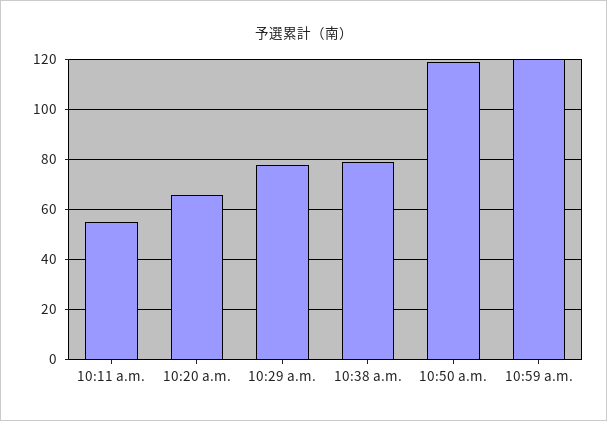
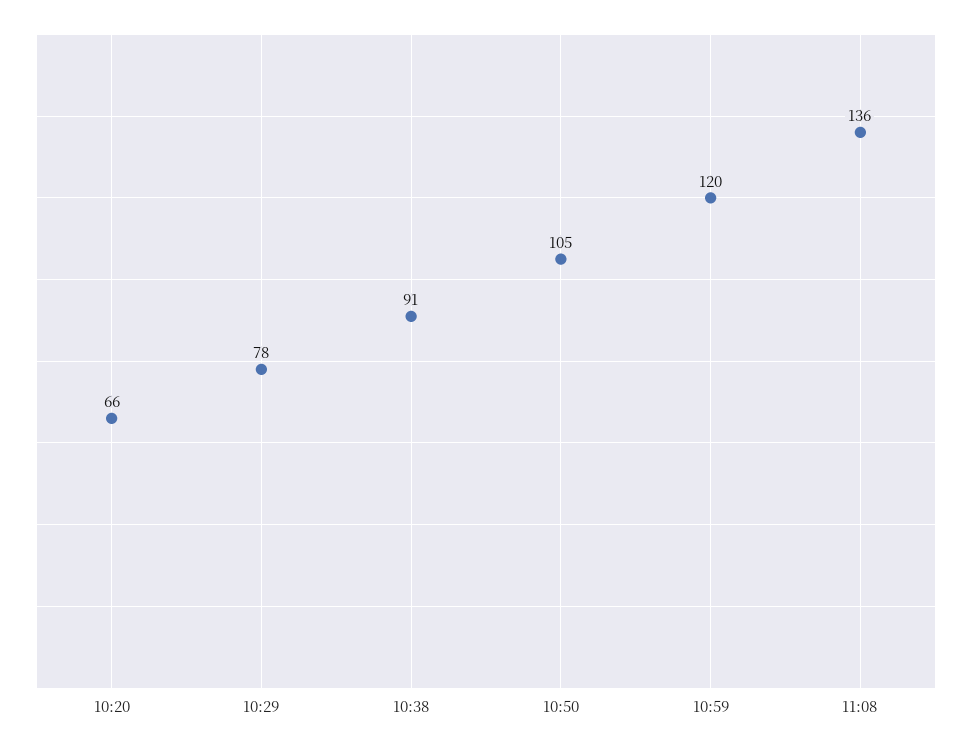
10:11 a.m.: 55 -> none
10:38 a.m.: 80 -> 91
10:50 a.m.: 120 -> 105
11:08: none -> 136

